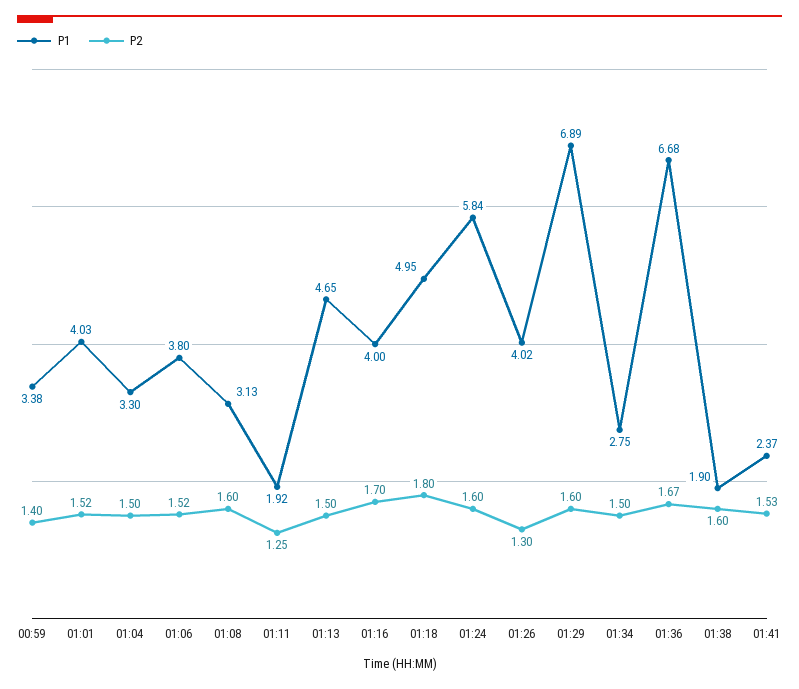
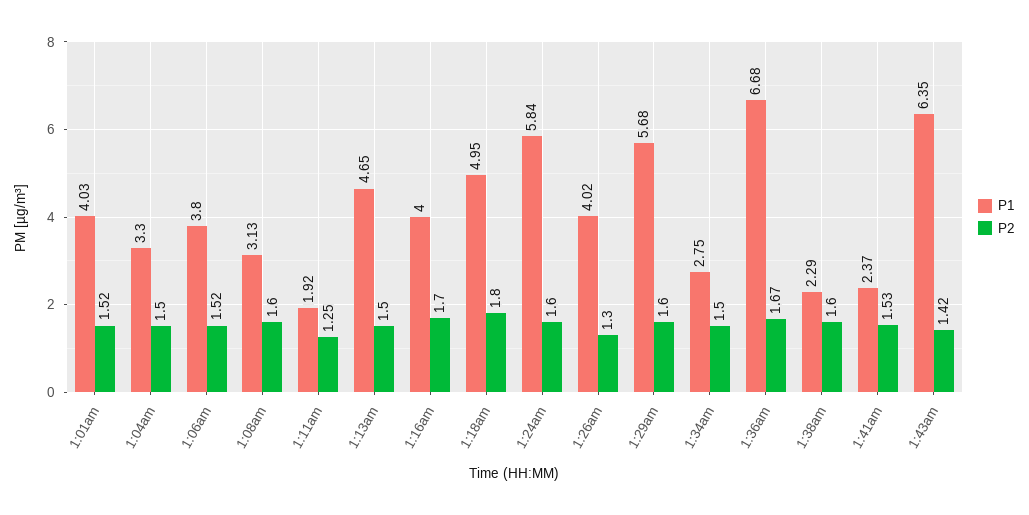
P1, 00:59: 3.38 -> none
P2, 00:59: 1.4 -> none
P1, 01:29: 6.89 -> 5.68
P1, 01:38: 1.9 -> 2.29
P1, 1:43am: none -> 6.35
P2, 1:43am: none -> 1.42

